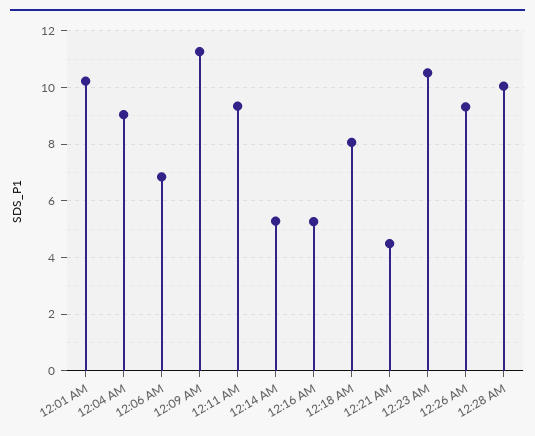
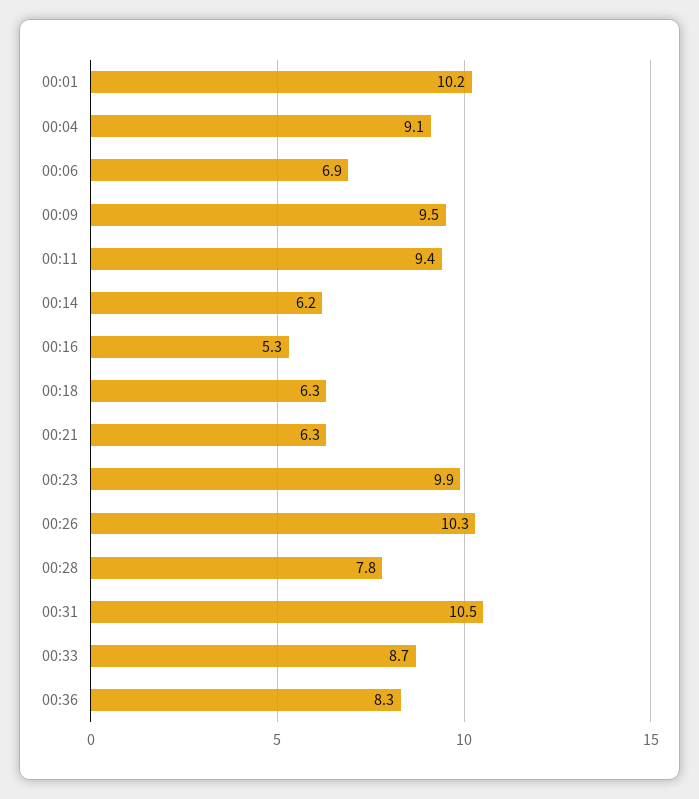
12:09 AM: 11.25 -> 9.5
12:14 AM: 5.25 -> 6.2
12:18 AM: 8 -> 6.3
12:21 AM: 4.5 -> 6.3
12:23 AM: 10.5 -> 9.9
12:26 AM: 9.25 -> 10.3
12:28 AM: 10 -> 7.8
00:31: none -> 10.5
00:33: none -> 8.7
00:36: none -> 8.3

